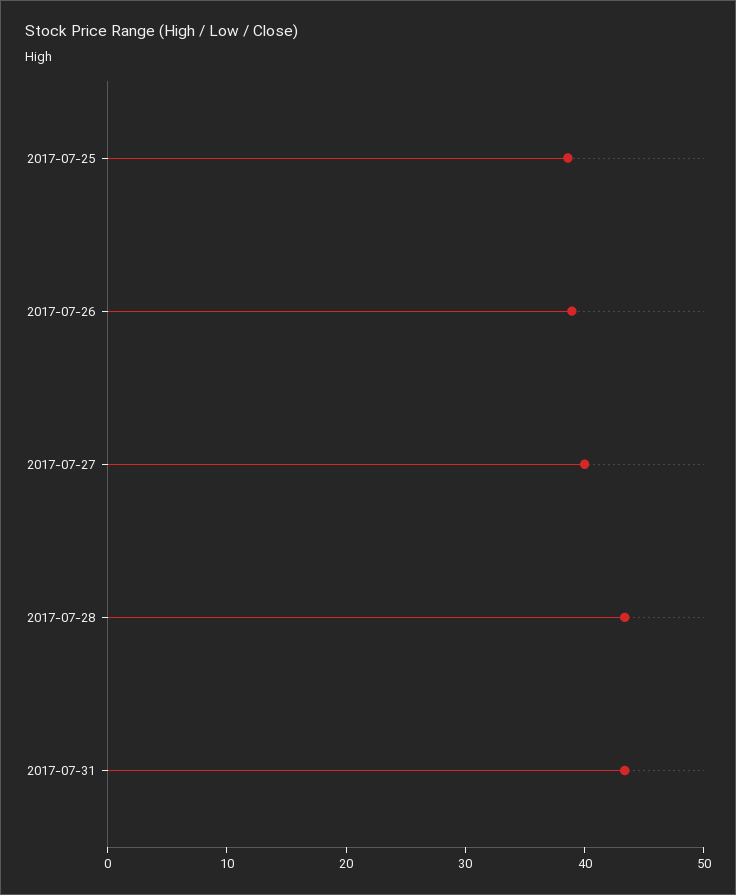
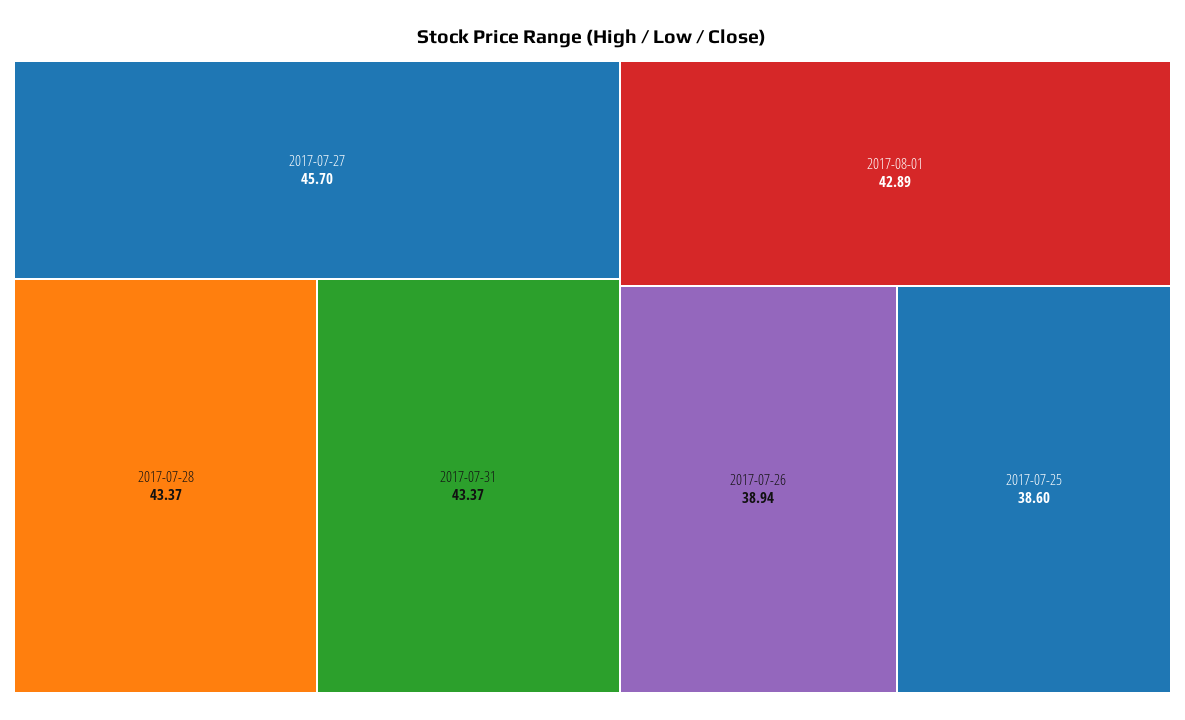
2017-07-27: 40 -> 45.7
2017-08-01: none -> 42.89

